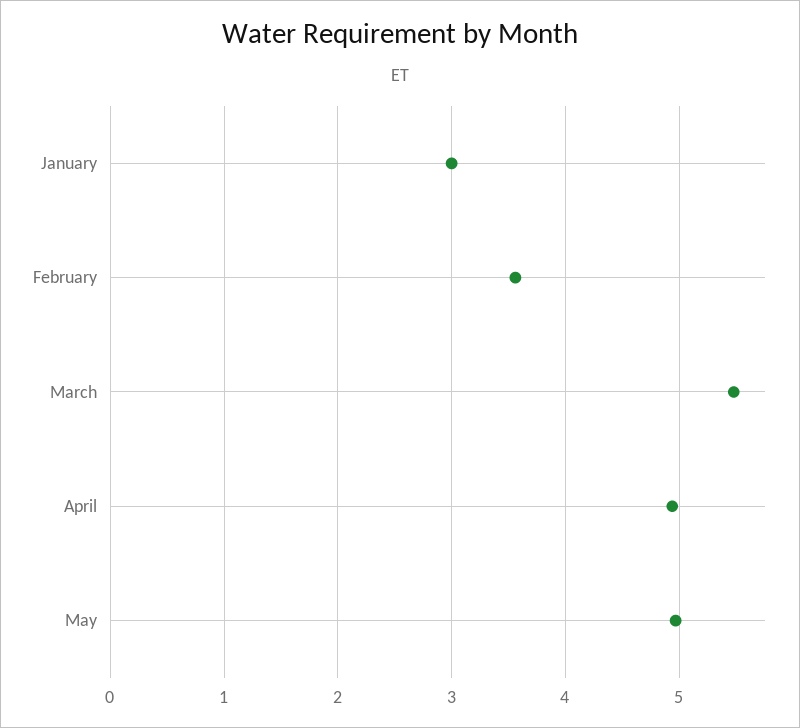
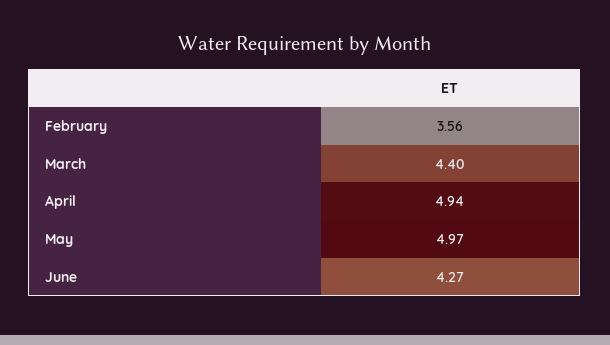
January: 3 -> none
March: 5.5 -> 4.4
June: none -> 4.27

